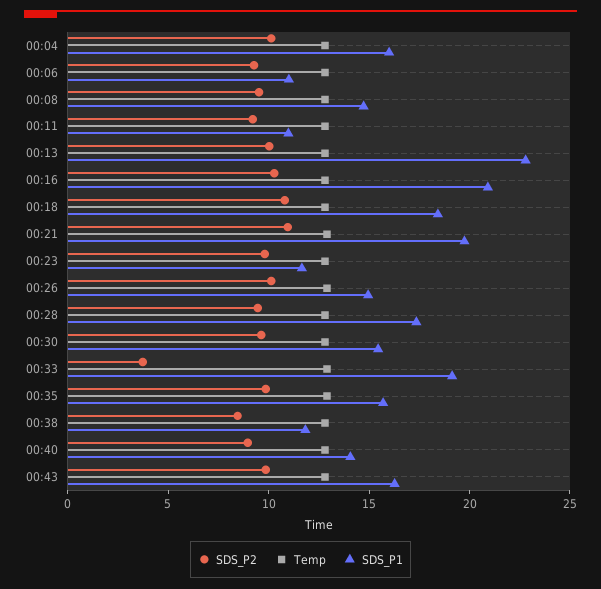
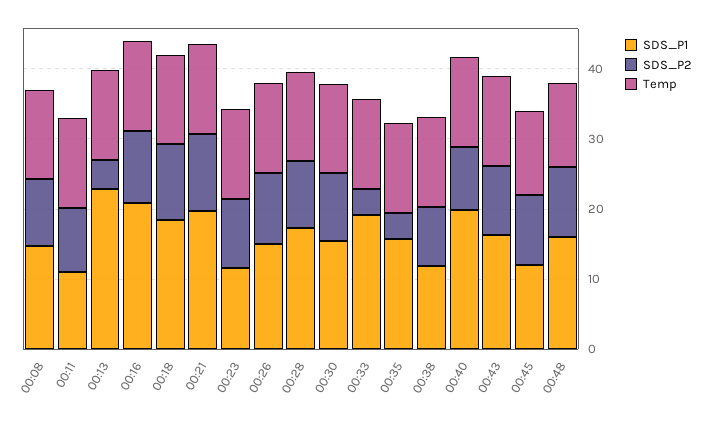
SDS_P2, 00:04: 10 -> none
Temp, 00:04: 13 -> none
SDS_P1, 00:04: 16 -> none
SDS_P2, 00:06: 9 -> none
Temp, 00:06: 13 -> none
SDS_P1, 00:06: 11 -> none
SDS_P2, 00:13: 10 -> 4
SDS_P2, 00:35: 10 -> 4
SDS_P1, 00:40: 14 -> 20
SDS_P1, 00:45: none -> 12
SDS_P2, 00:45: none -> 10
Temp, 00:45: none -> 12
SDS_P1, 00:48: none -> 16
SDS_P2, 00:48: none -> 10
Temp, 00:48: none -> 12

